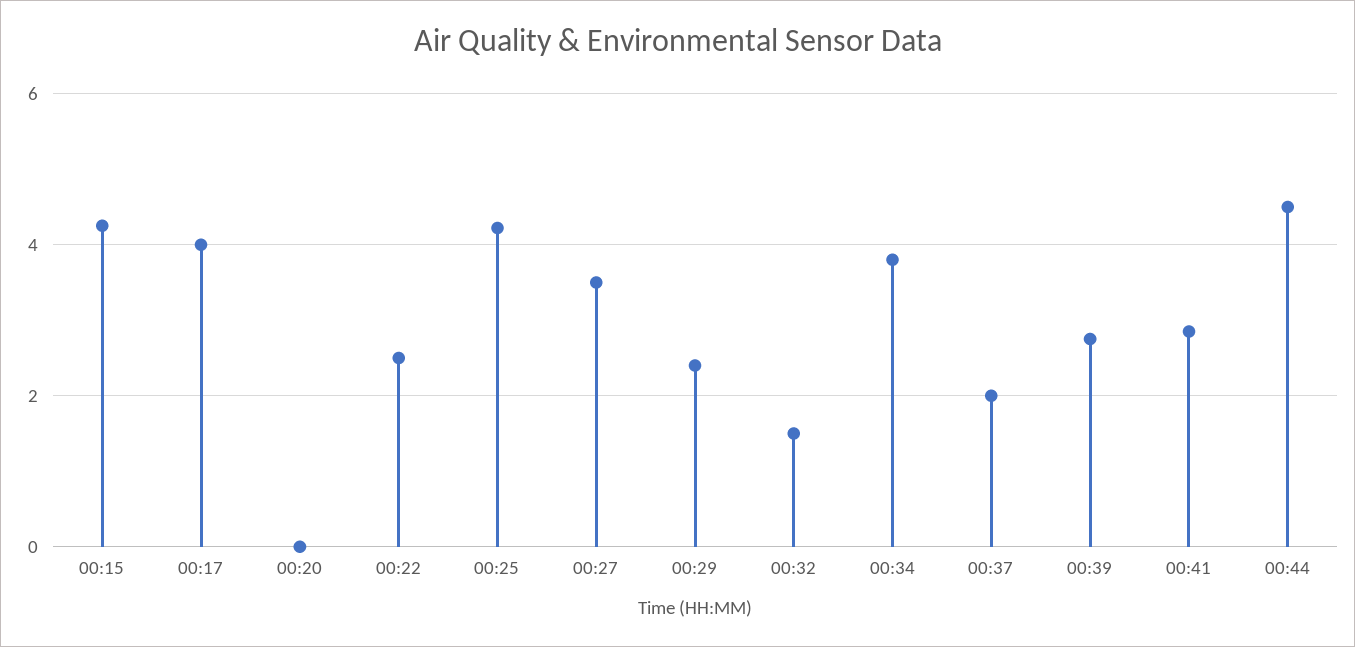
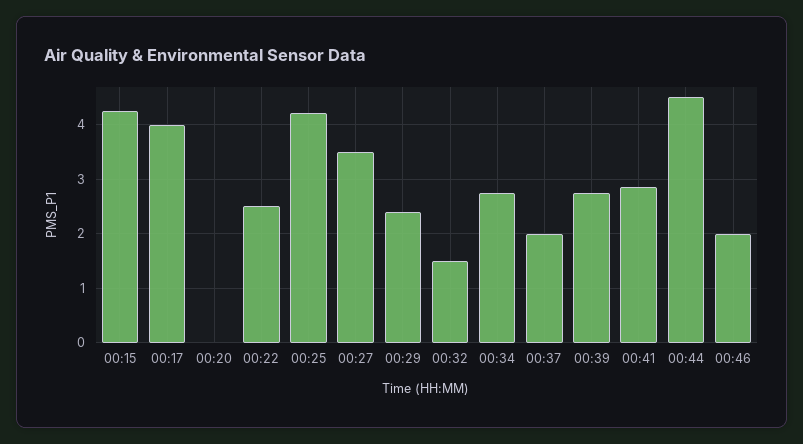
00:34: 3.8 -> 2.8
00:46: none -> 2

